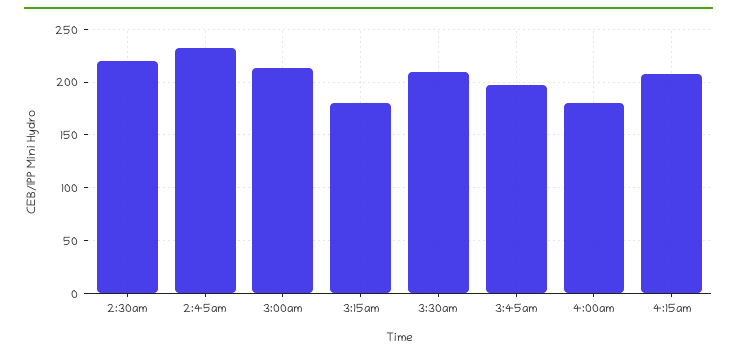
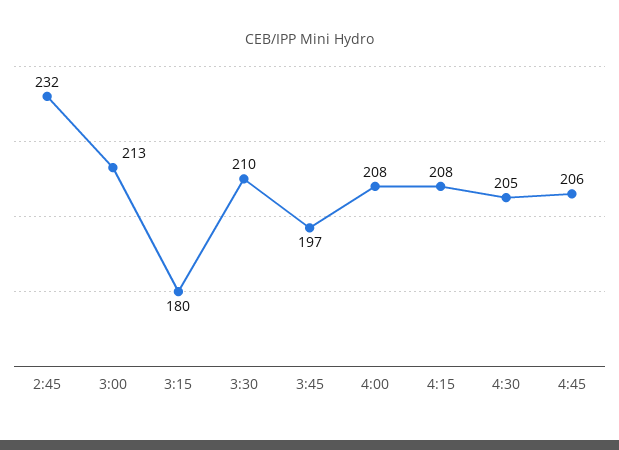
2:30am: 220 -> none
4:00am: 180 -> 208
4:30: none -> 205
4:45: none -> 206

